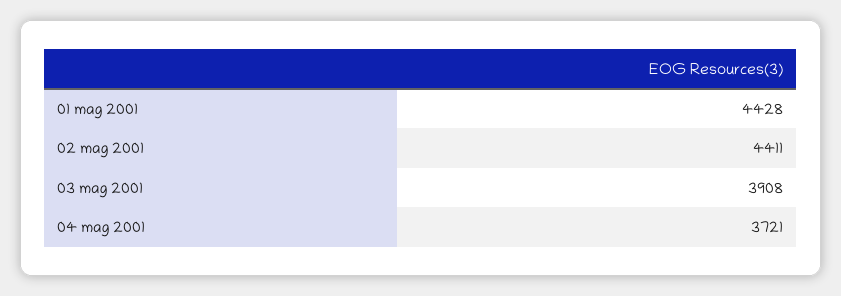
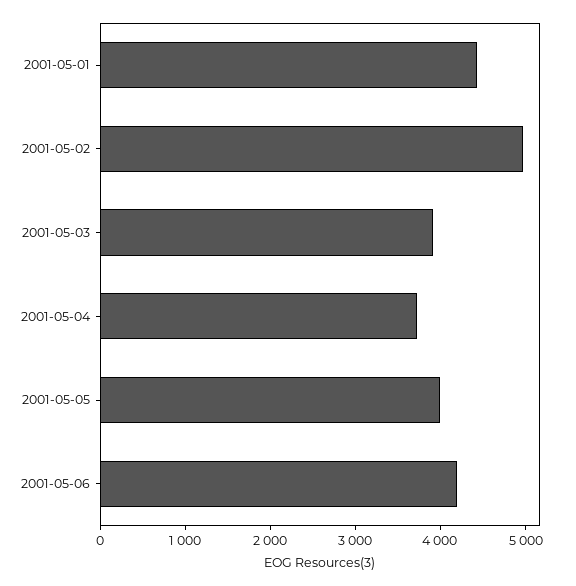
02 mag 2001: 4411 -> 5000
2001-05-05: none -> 4000
2001-05-06: none -> 4200

